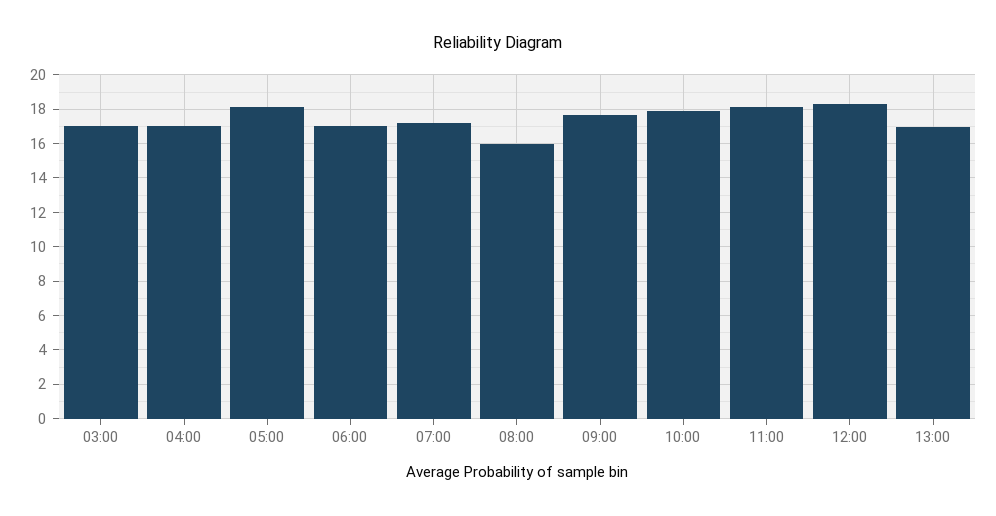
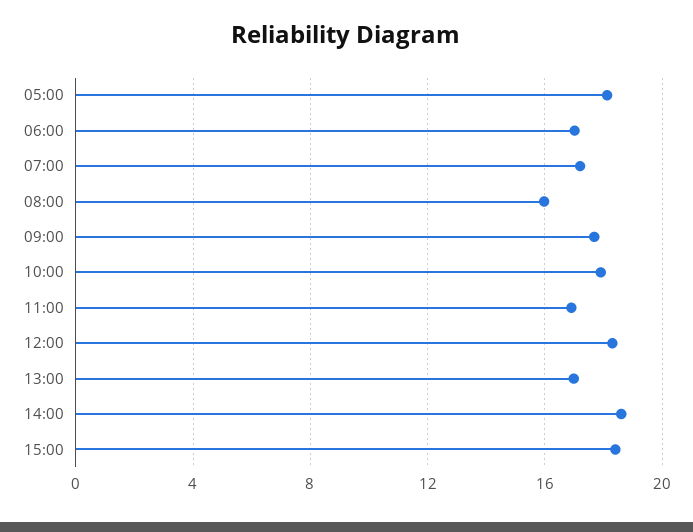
03:00: 17 -> none
04:00: 17 -> none
11:00: 18 -> 17
14:00: none -> 18.5
15:00: none -> 18.5

